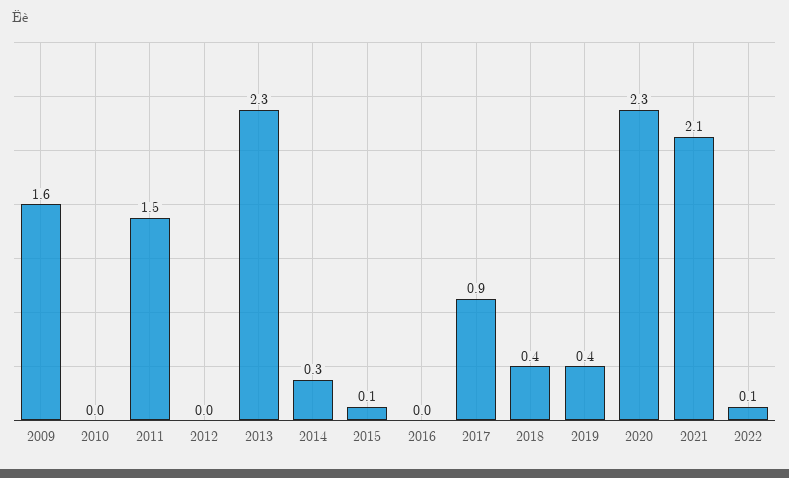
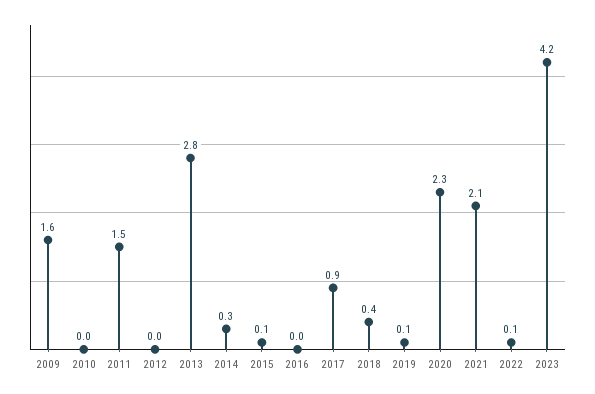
2013: 2.3 -> 2.8
2019: 0.4 -> 0.1
2023: none -> 4.2

